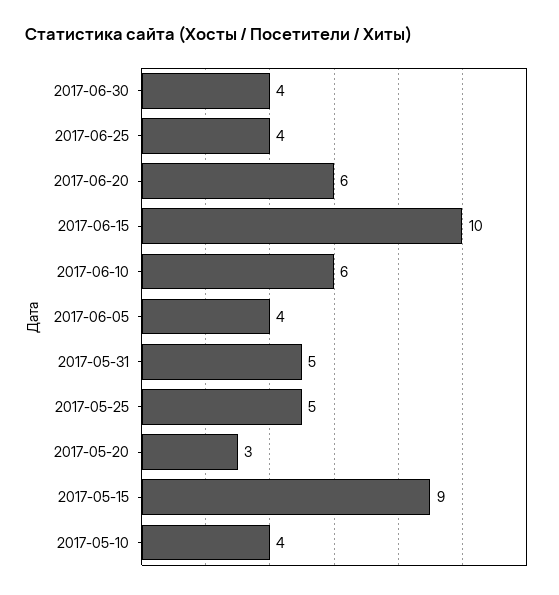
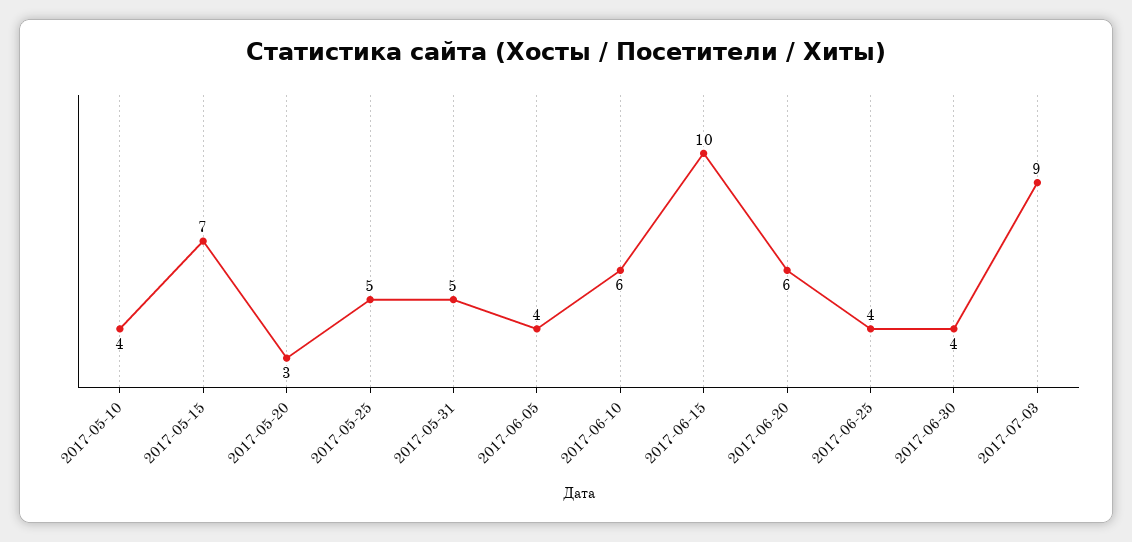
2017-05-15: 9 -> 7
2017-07-03: none -> 9

